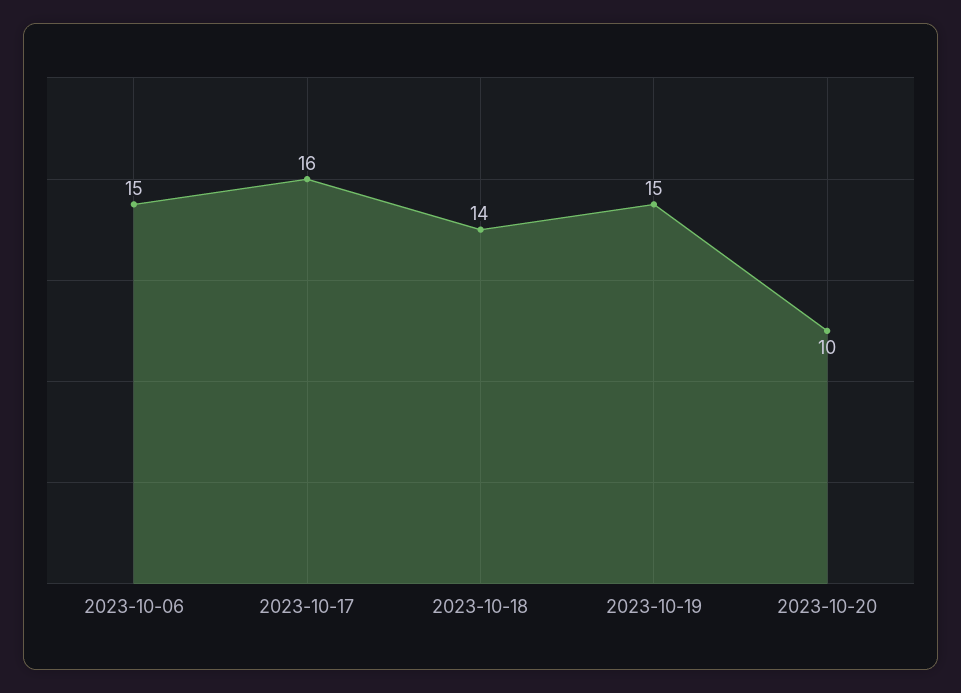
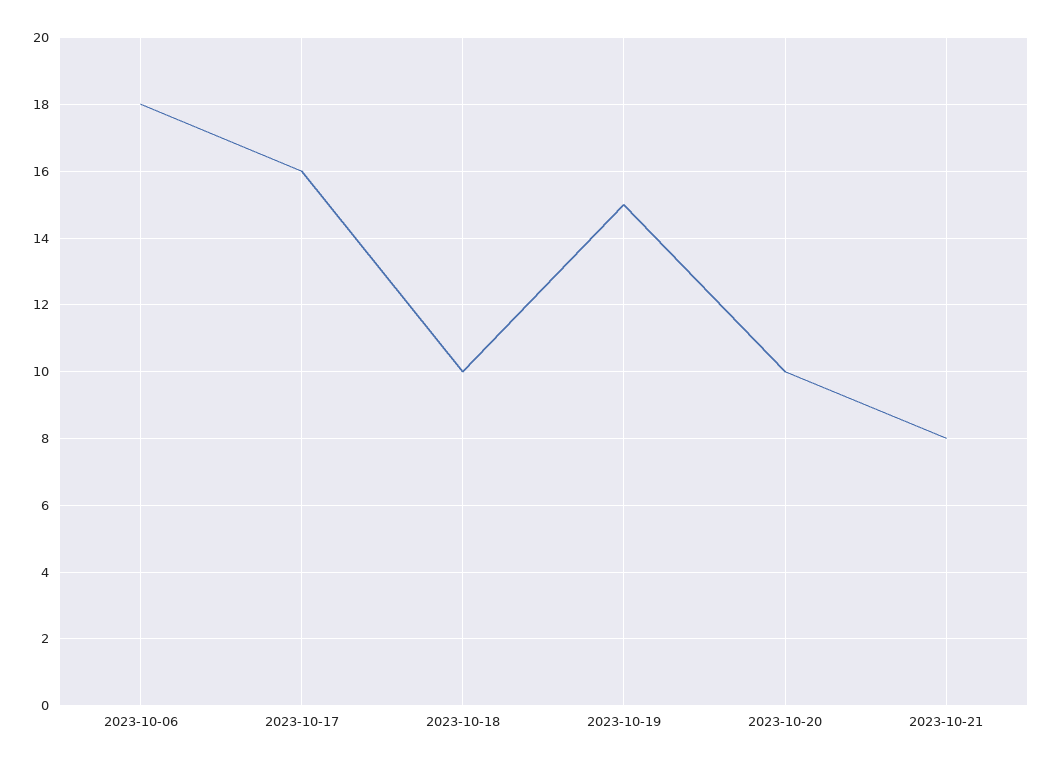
2023-10-06: 15 -> 18
2023-10-18: 14 -> 10
2023-10-21: none -> 8

